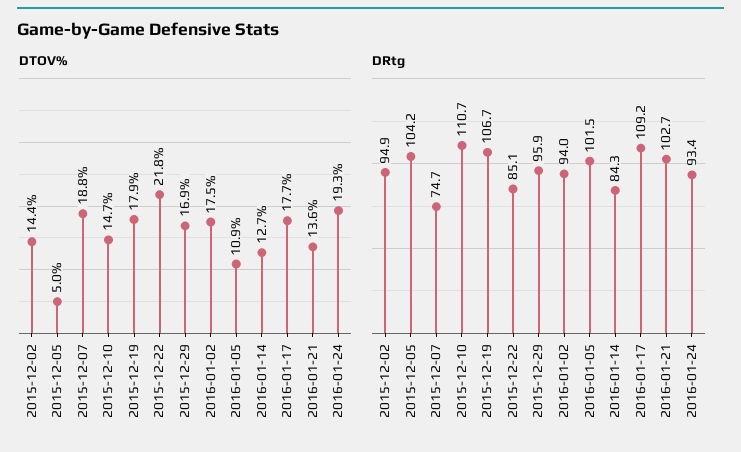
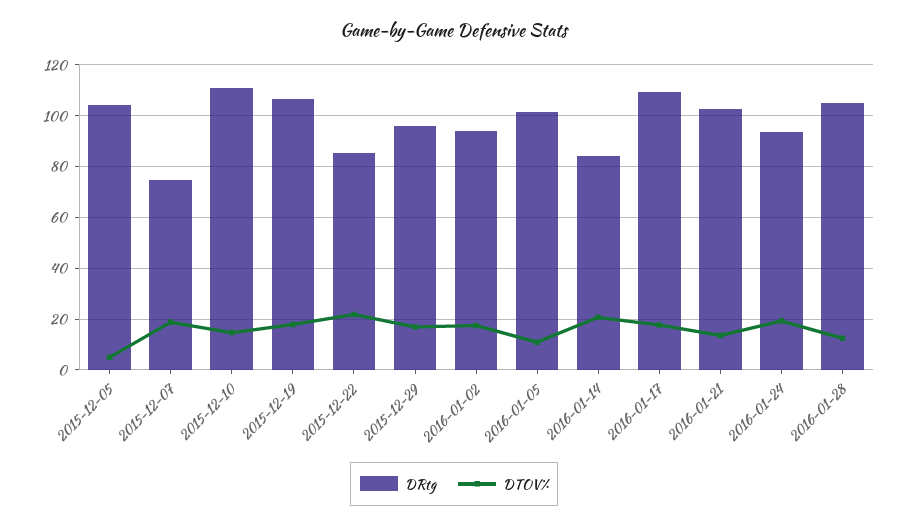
DTOV%, 2015-12-02: 14.4 -> none
DTOV%, 2016-01-14: 12.7 -> 20
DRtg, 2015-12-02: 94.9 -> none
DRtg, 2016-01-28: none -> 105
DTOV%, 2016-01-28: none -> 12.5

